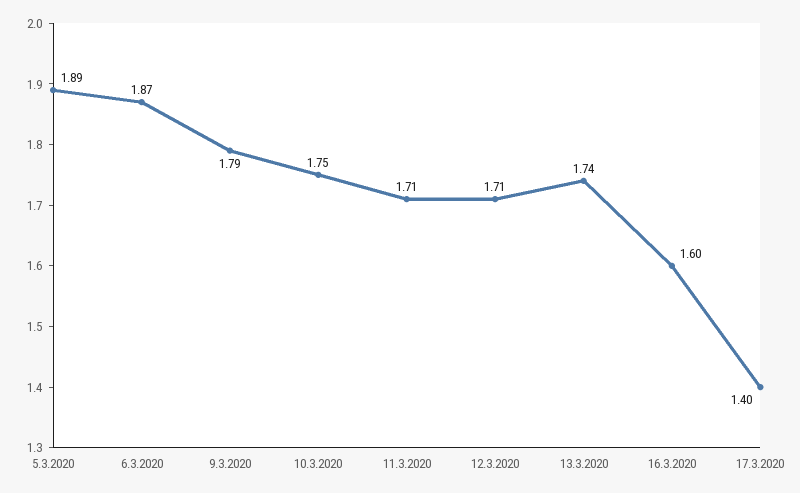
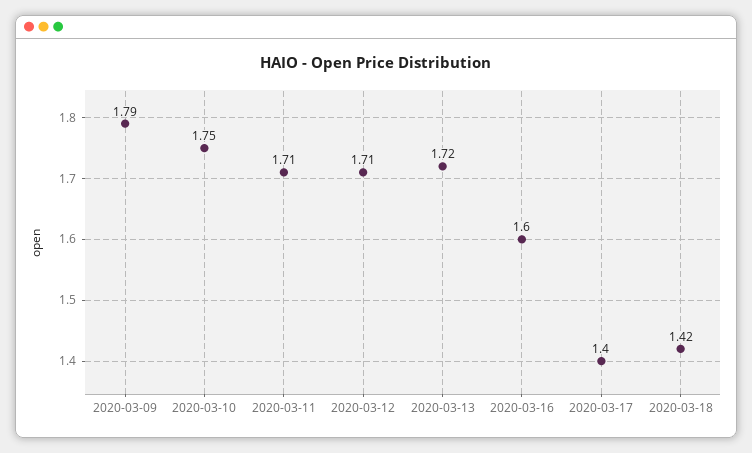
5.3.2020: 1.89 -> none
6.3.2020: 1.87 -> none
13.3.2020: 1.74 -> 1.72
2020-03-18: none -> 1.42

